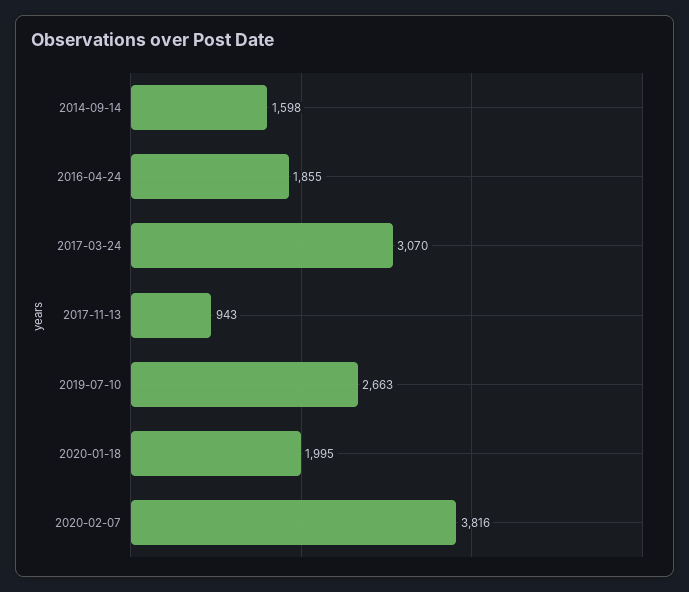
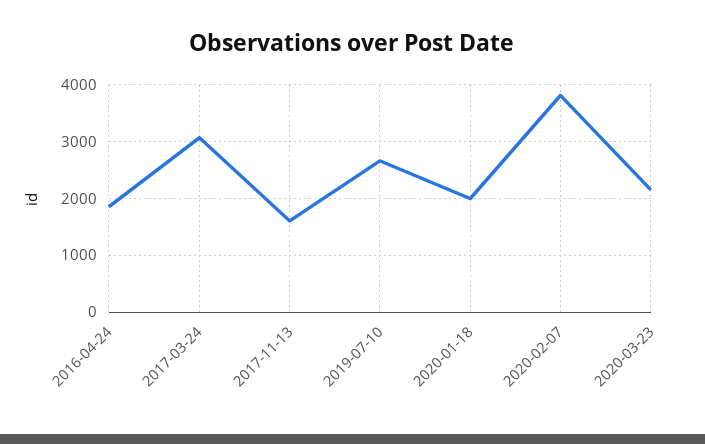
2014-09-14: 1598 -> none
2017-11-13: 943 -> 1600
2020-03-23: none -> 2200

